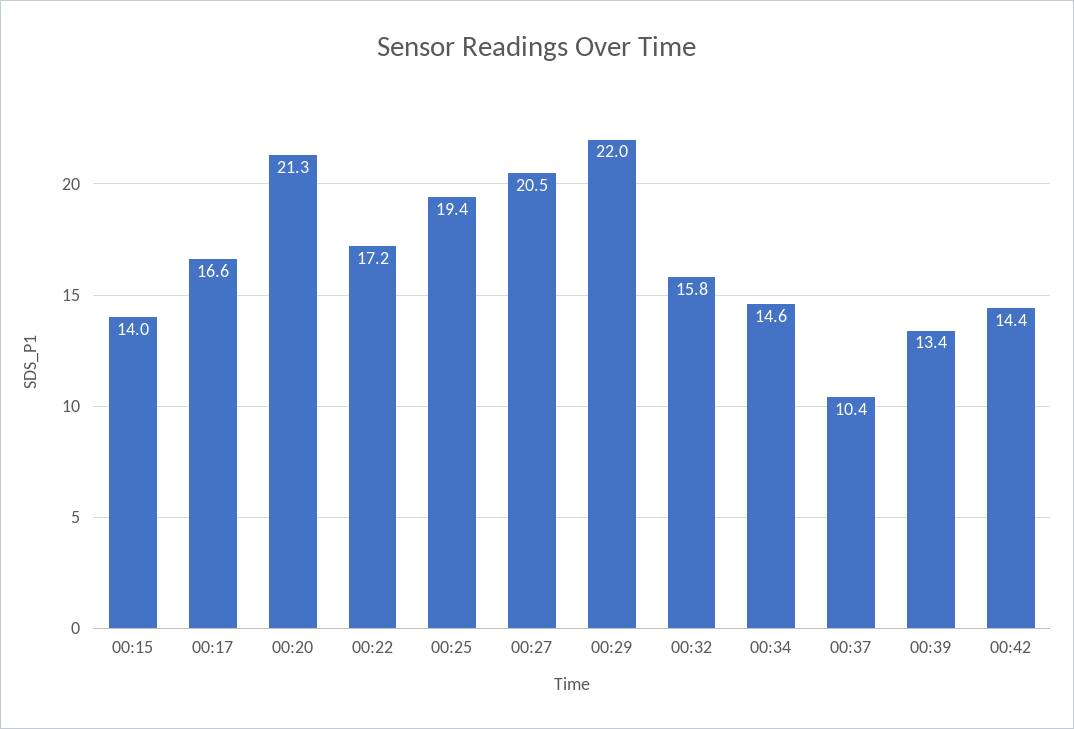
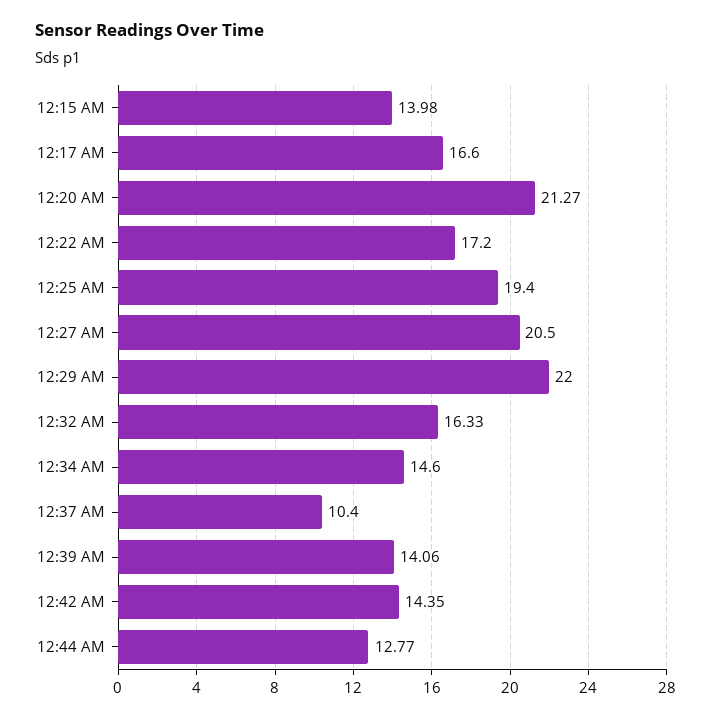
00:32: 15.8 -> 16.33
00:39: 13.4 -> 14.06
12:44 AM: none -> 12.77

